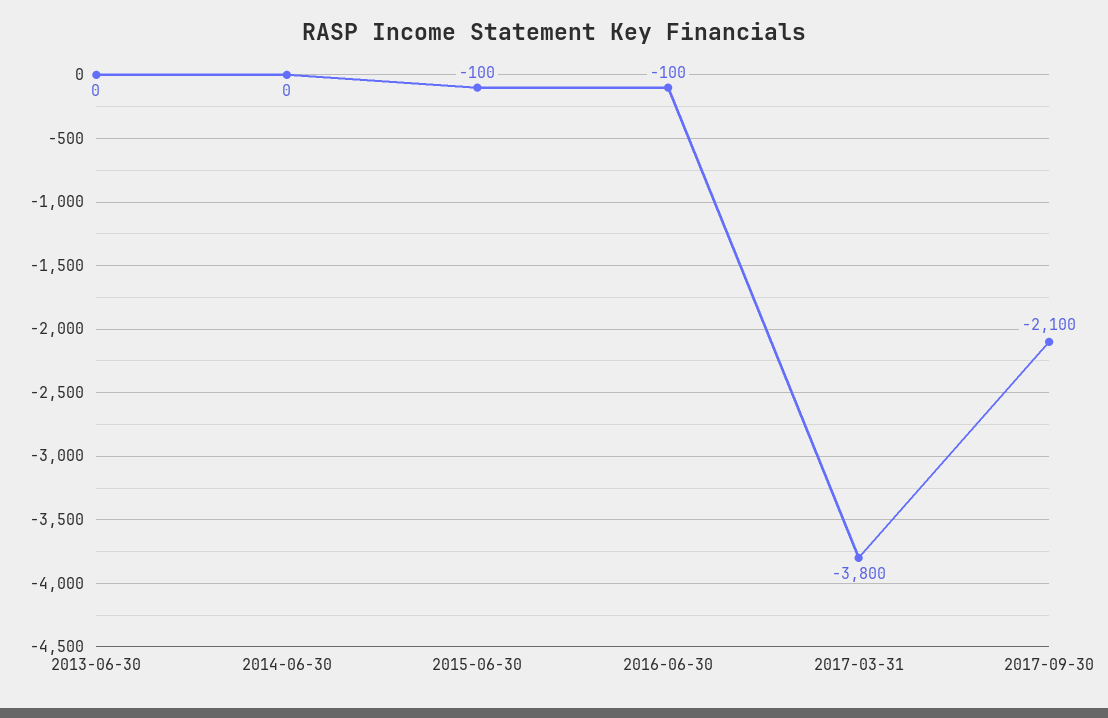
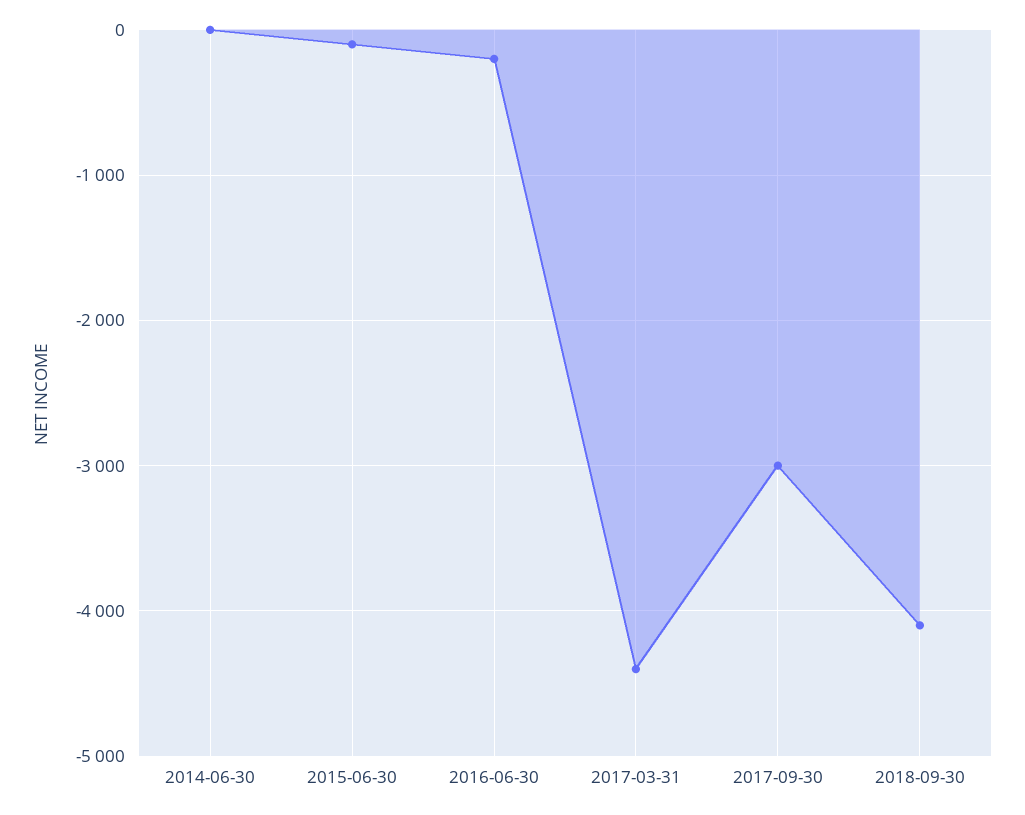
2013-06-30: 0 -> none
2016-06-30: -100 -> -200
2017-03-31: -3800 -> -4400
2017-09-30: -2100 -> -3000
2018-09-30: none -> -4100

